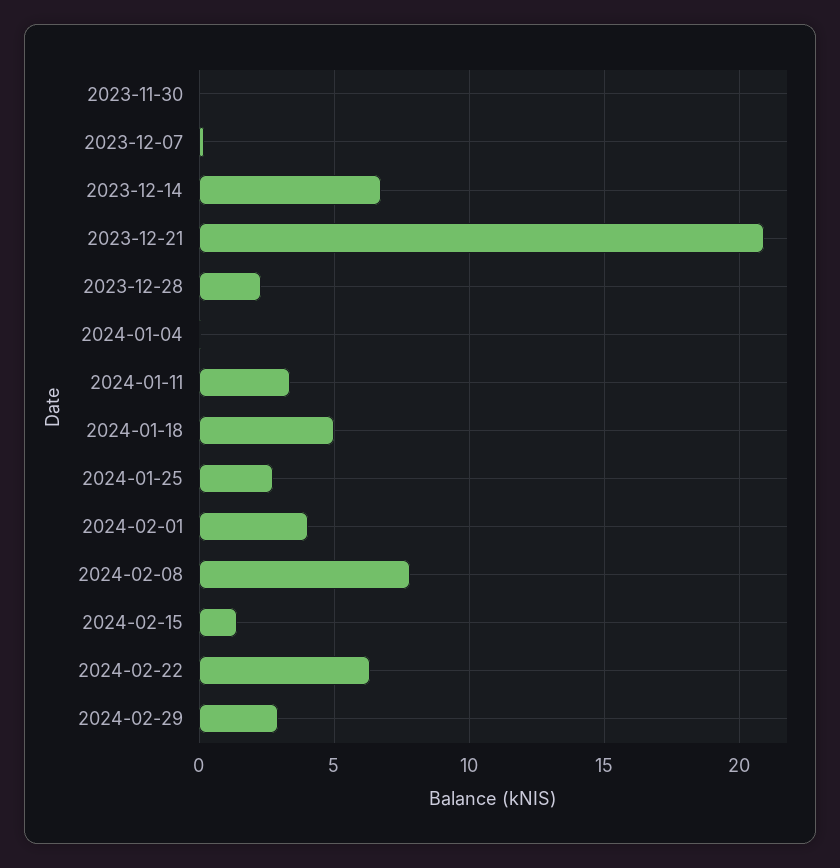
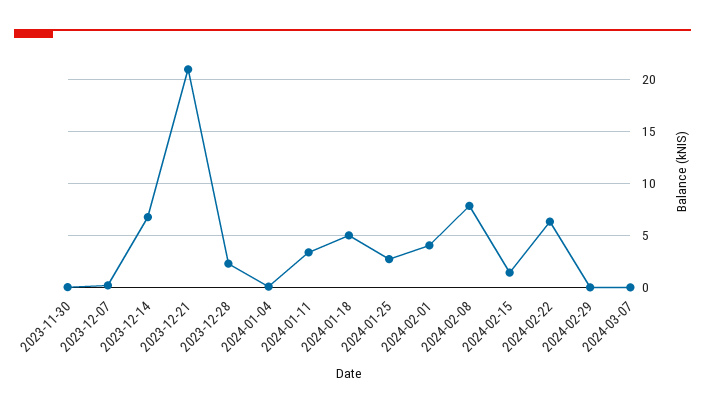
2024-02-29: 3 -> 0
2024-03-07: none -> 0

